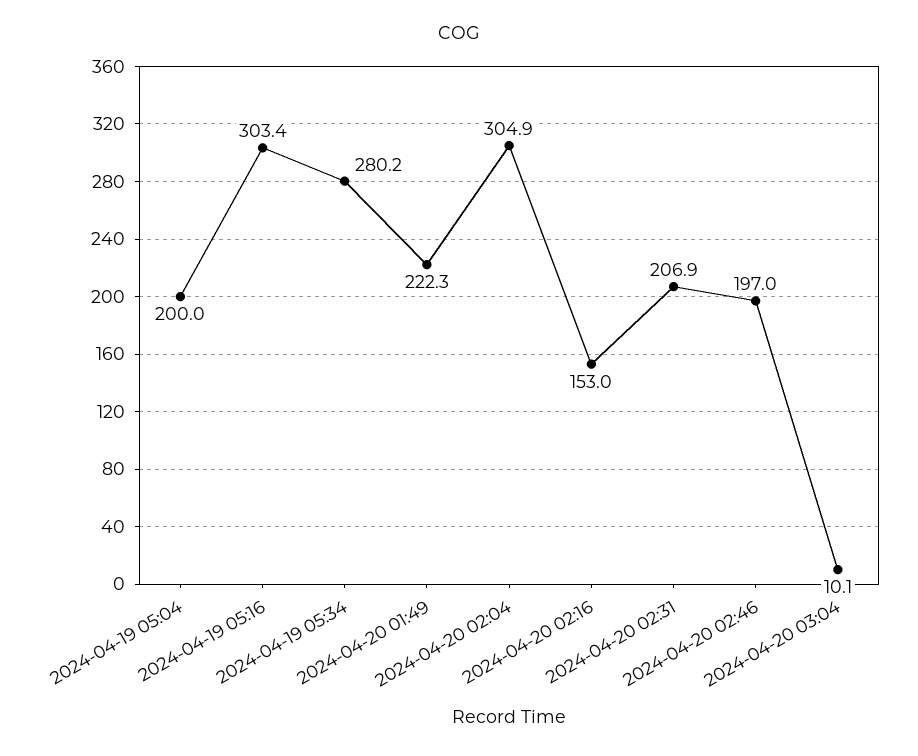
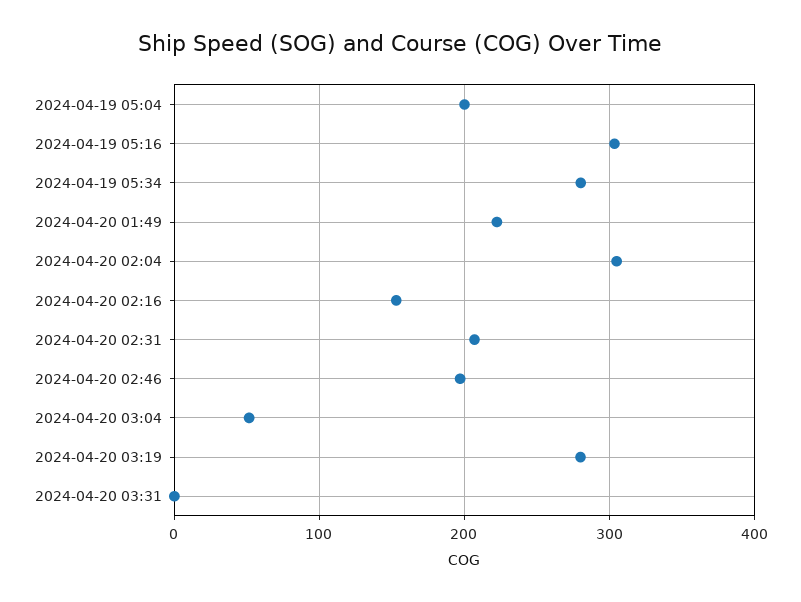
2024-04-20 03:04: 10.1 -> 50
2024-04-20 03:19: none -> 280
2024-04-20 03:31: none -> 0

